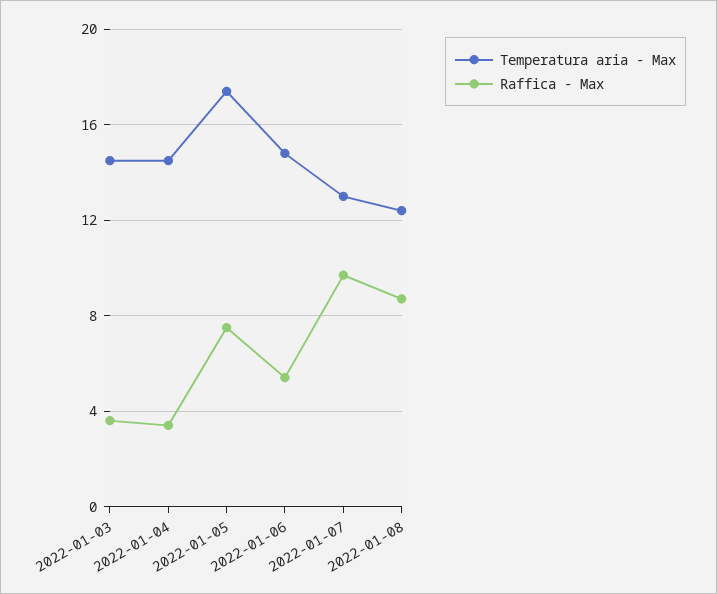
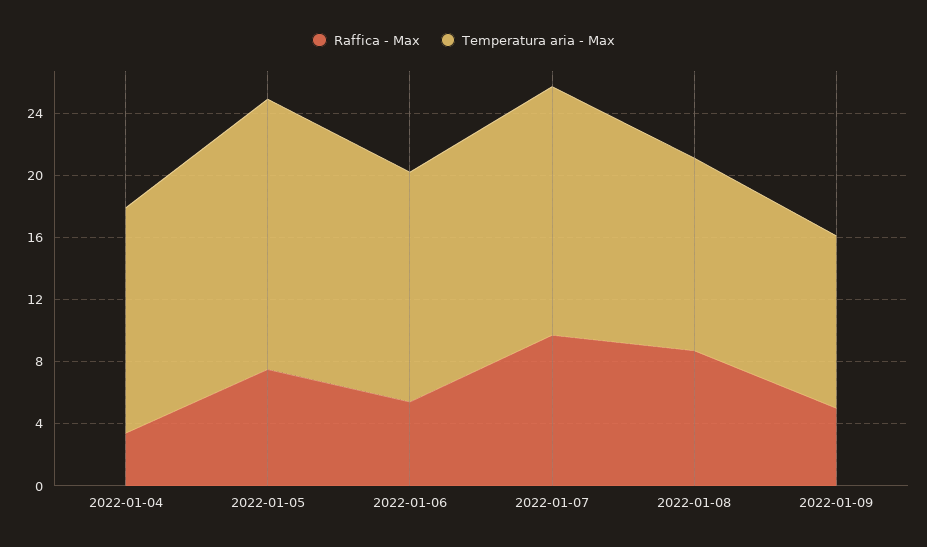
Temperatura aria - Max, 2022-01-03: 14.5 -> none
Raffica - Max, 2022-01-03: 3.5 -> none
Temperatura aria - Max, 2022-01-07: 13 -> 16
Raffica - Max, 2022-01-09: none -> 5
Temperatura aria - Max, 2022-01-09: none -> 11

